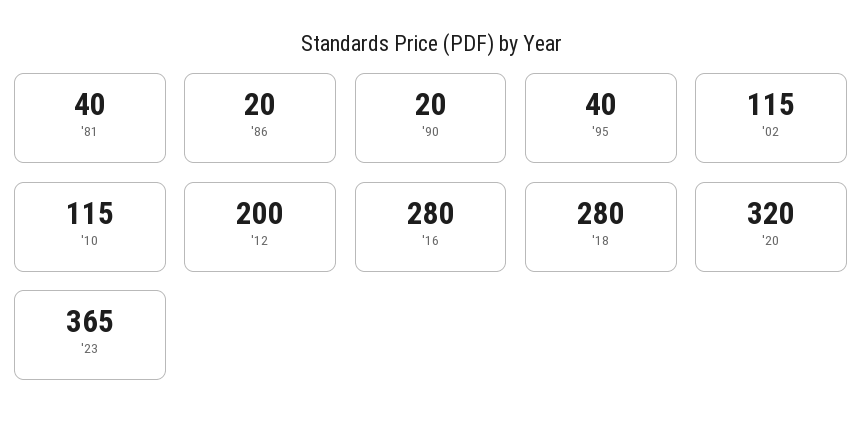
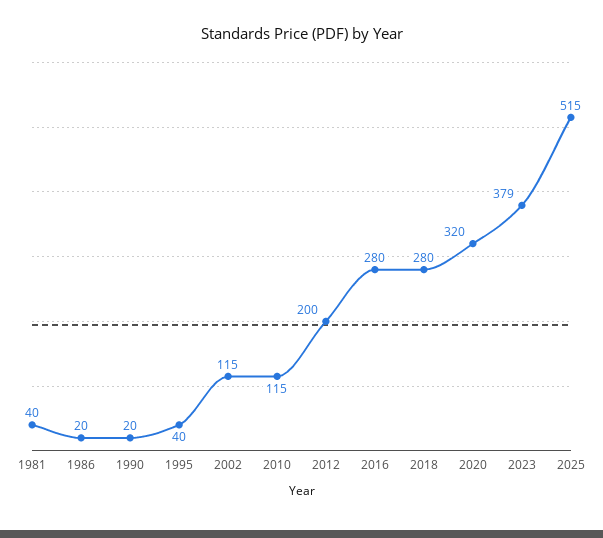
'23: 365 -> 379
2025: none -> 515

